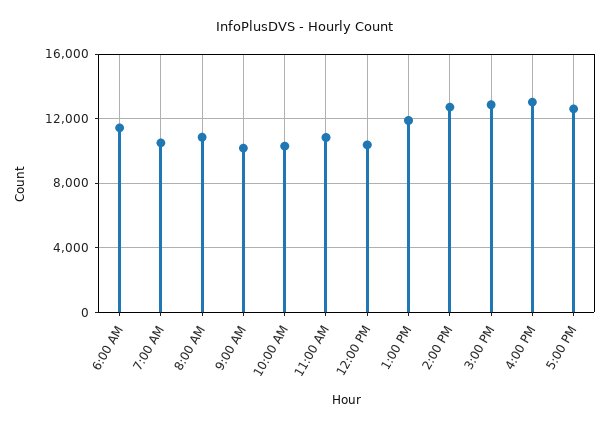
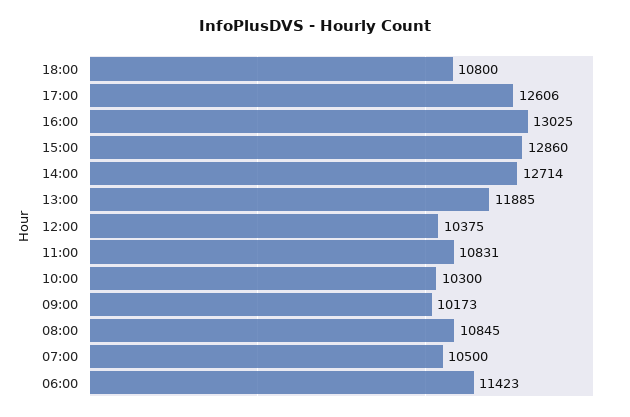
18:00: none -> 10800

